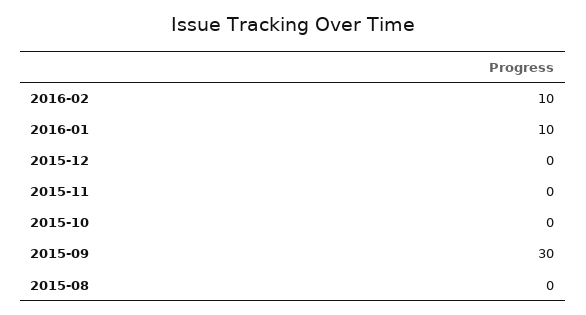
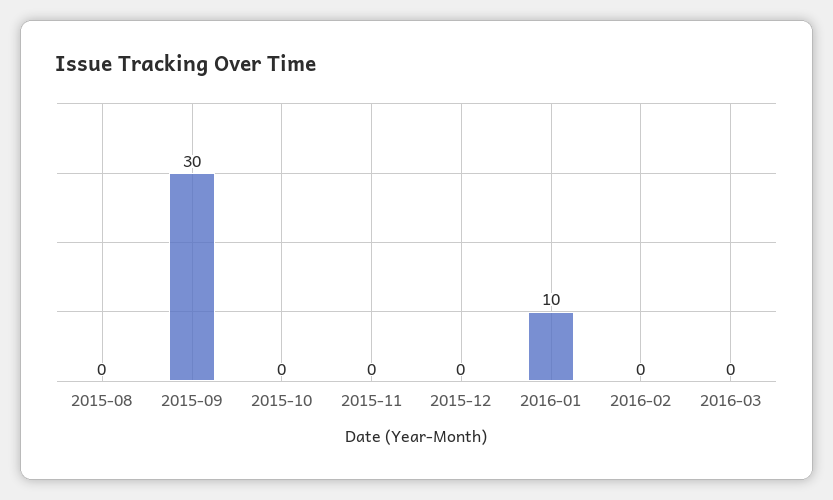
2016-02: 10 -> 0
2016-03: none -> 0

